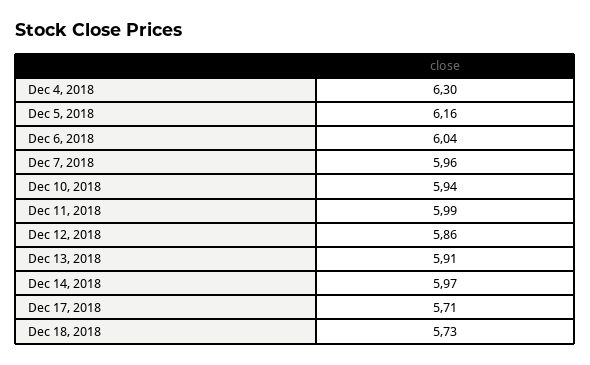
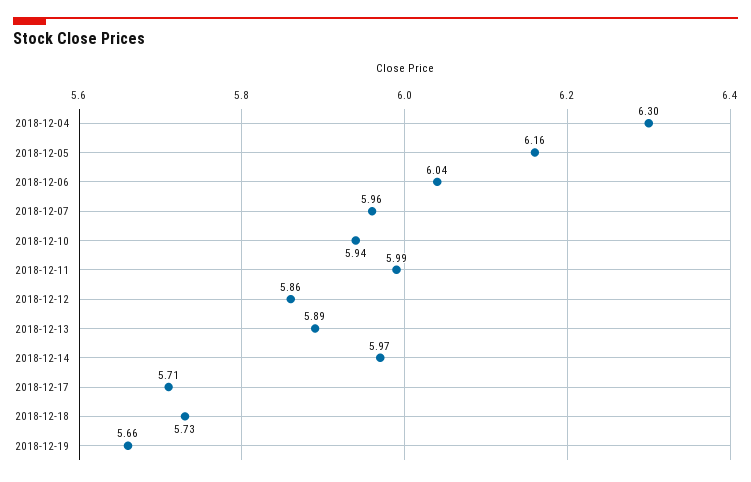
Dec 13, 2018: 5.91 -> 5.89
2018-12-19: none -> 5.66

